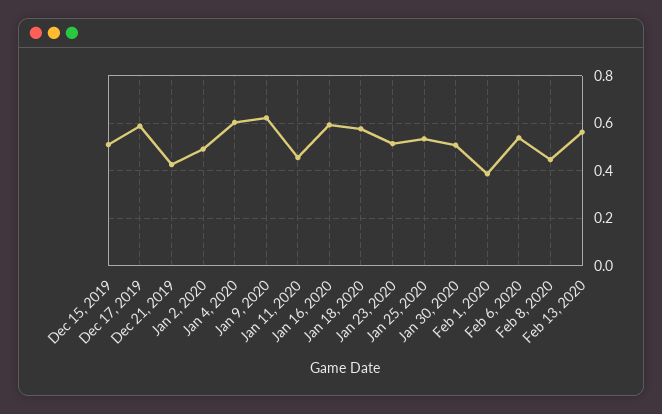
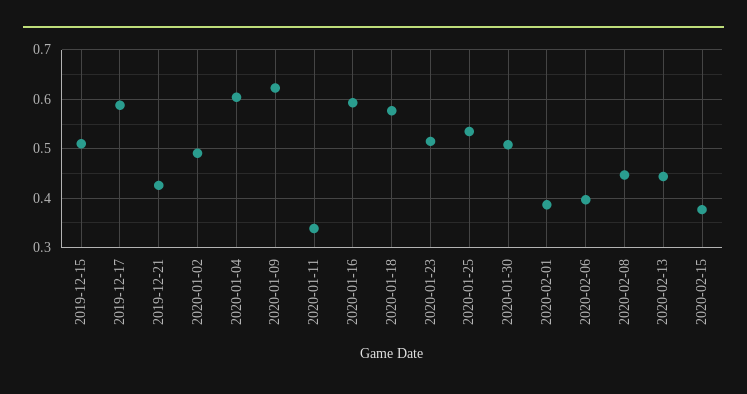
Jan 11, 2020: 0.45 -> 0.34
Feb 6, 2020: 0.55 -> 0.4
Feb 13, 2020: 0.55 -> 0.44
2020-02-15: none -> 0.38

